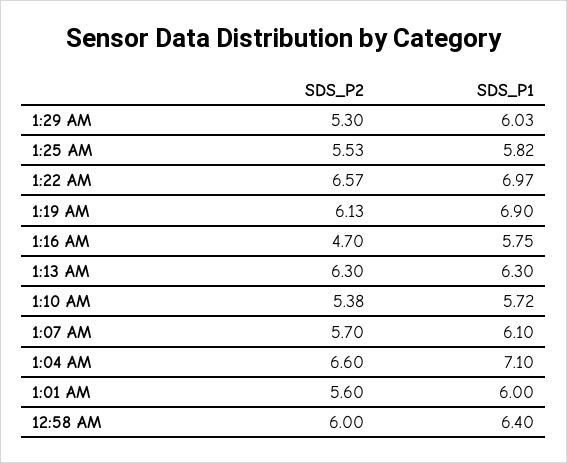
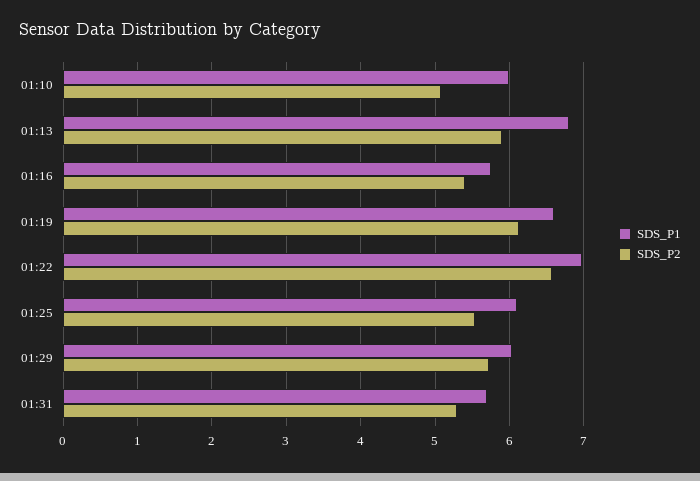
SDS_P2, 1:29 AM: 5.3 -> 5.7
SDS_P1, 1:25 AM: 5.82 -> 6.1
SDS_P1, 1:19 AM: 6.9 -> 6.6
SDS_P2, 1:16 AM: 4.7 -> 5.4
SDS_P2, 1:13 AM: 6.3 -> 5.9
SDS_P1, 1:13 AM: 6.3 -> 6.8
SDS_P2, 1:10 AM: 5.38 -> 5.1
SDS_P1, 1:10 AM: 5.72 -> 6
SDS_P2, 1:07 AM: 5.7 -> none
SDS_P1, 1:07 AM: 6.1 -> none
SDS_P2, 1:04 AM: 6.6 -> none
SDS_P1, 1:04 AM: 7.1 -> none
SDS_P2, 1:01 AM: 5.6 -> none
SDS_P1, 1:01 AM: 6 -> none
SDS_P2, 12:58 AM: 6 -> none
SDS_P1, 12:58 AM: 6.4 -> none
SDS_P1, 01:31: none -> 5.7
SDS_P2, 01:31: none -> 5.3

